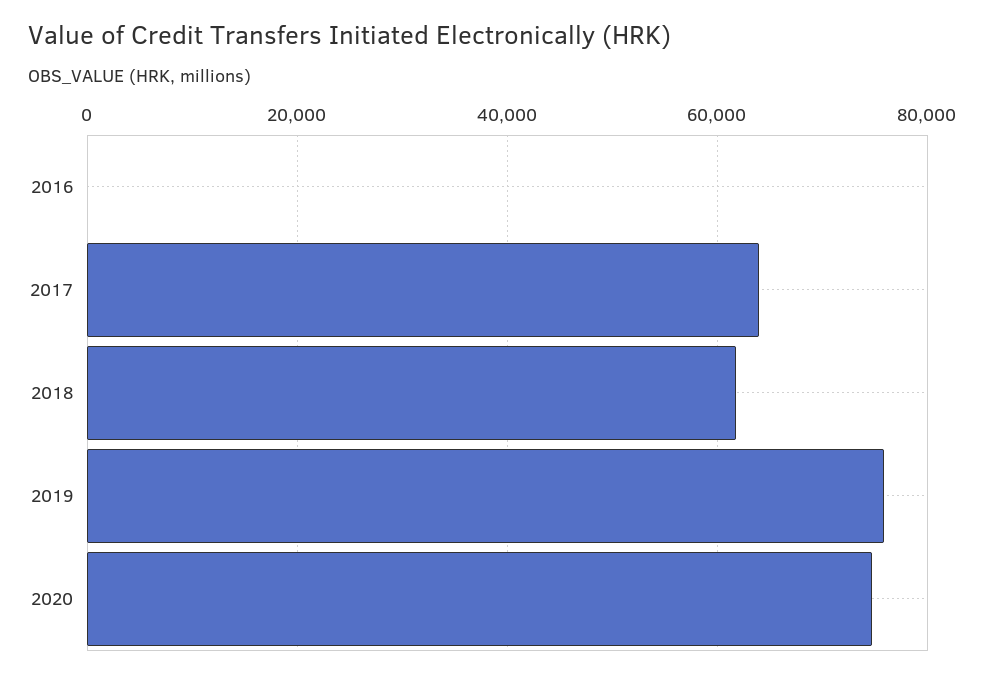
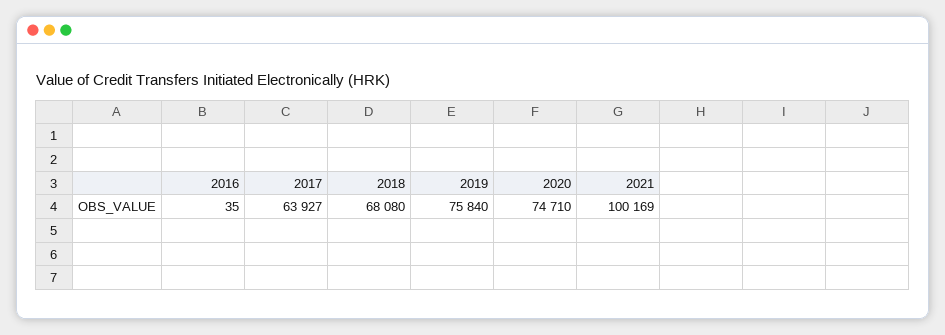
2018: 62000 -> 68080
2021: none -> 100169

